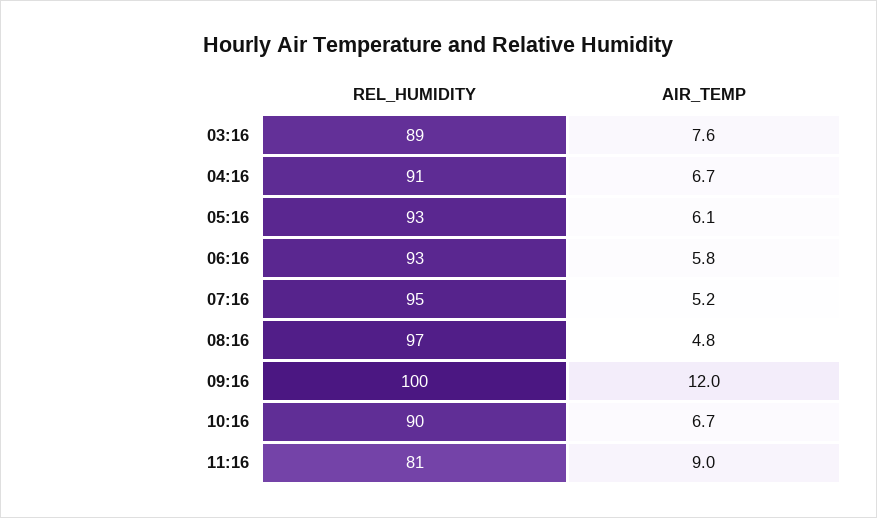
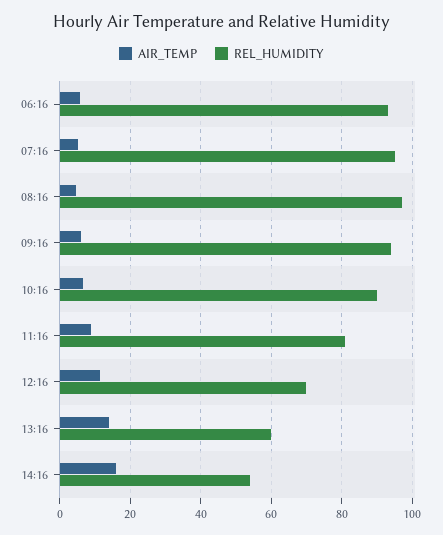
REL_HUMIDITY, 03:16: 89 -> none
AIR_TEMP, 03:16: 7.6 -> none
REL_HUMIDITY, 04:16: 91 -> none
AIR_TEMP, 04:16: 6.7 -> none
REL_HUMIDITY, 05:16: 93 -> none
AIR_TEMP, 05:16: 6.1 -> none
REL_HUMIDITY, 09:16: 100 -> 94
AIR_TEMP, 09:16: 12 -> 6
AIR_TEMP, 12:16: none -> 12
REL_HUMIDITY, 12:16: none -> 70
AIR_TEMP, 13:16: none -> 14
REL_HUMIDITY, 13:16: none -> 60
AIR_TEMP, 14:16: none -> 16
REL_HUMIDITY, 14:16: none -> 54

